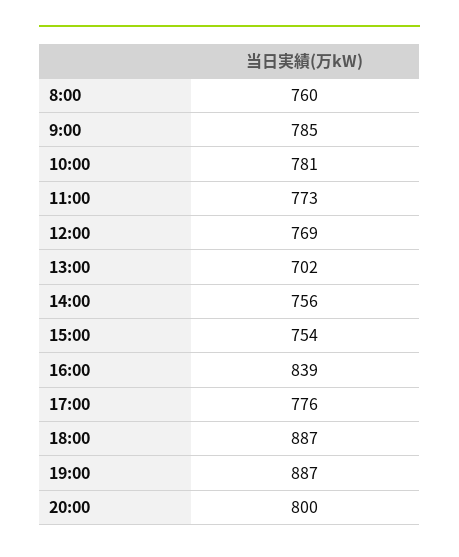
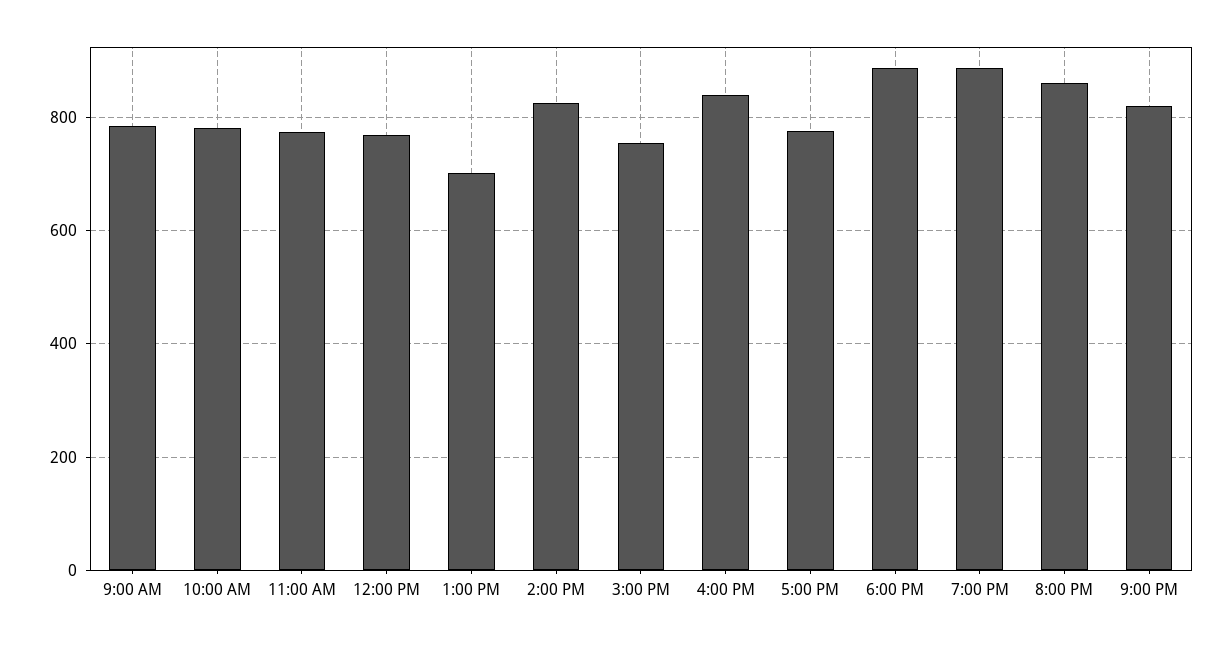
8:00: 760 -> none
14:00: 756 -> 820
20:00: 800 -> 860
9:00 PM: none -> 820

